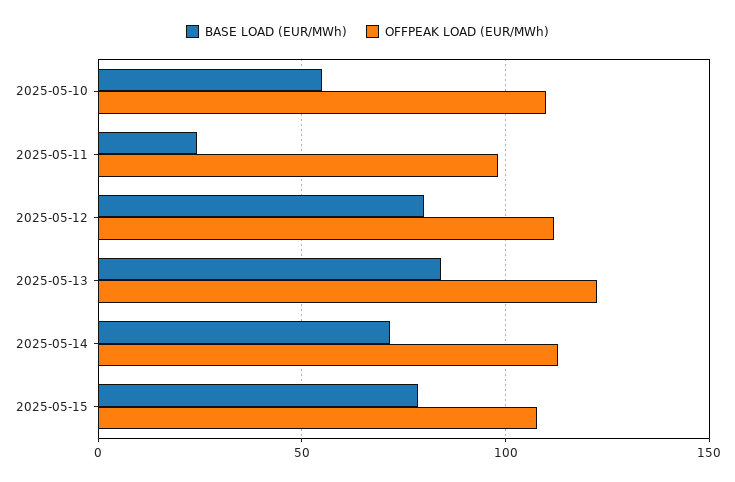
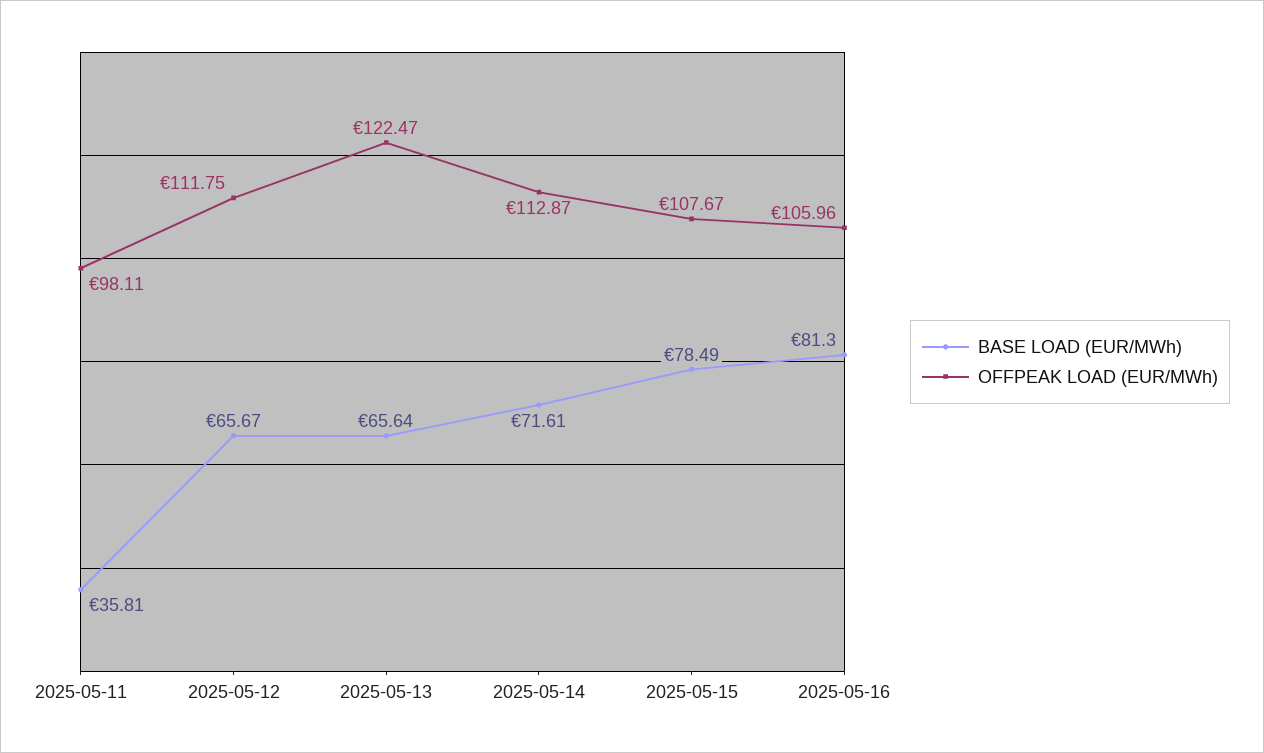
BASE LOAD (EUR/MWh), 2025-05-10: 55 -> none
OFFPEAK LOAD (EUR/MWh), 2025-05-10: 110 -> none
BASE LOAD (EUR/MWh), 2025-05-11: 25 -> 35.81
BASE LOAD (EUR/MWh), 2025-05-12: 80 -> 65.67
BASE LOAD (EUR/MWh), 2025-05-13: 85 -> 65.64
BASE LOAD (EUR/MWh), 2025-05-16: none -> 81.3
OFFPEAK LOAD (EUR/MWh), 2025-05-16: none -> 105.96

